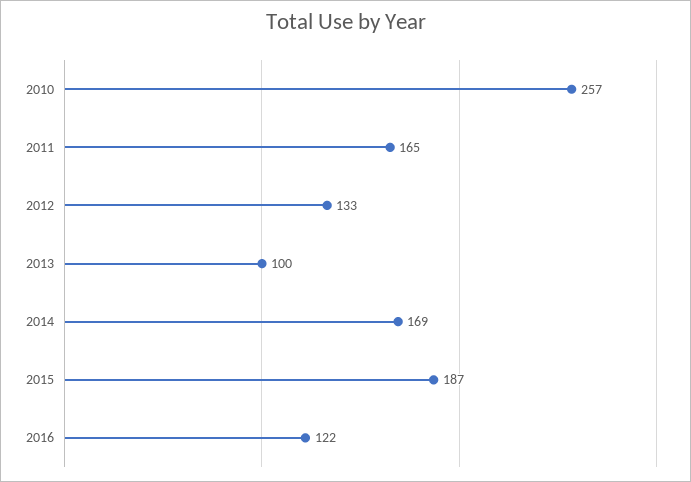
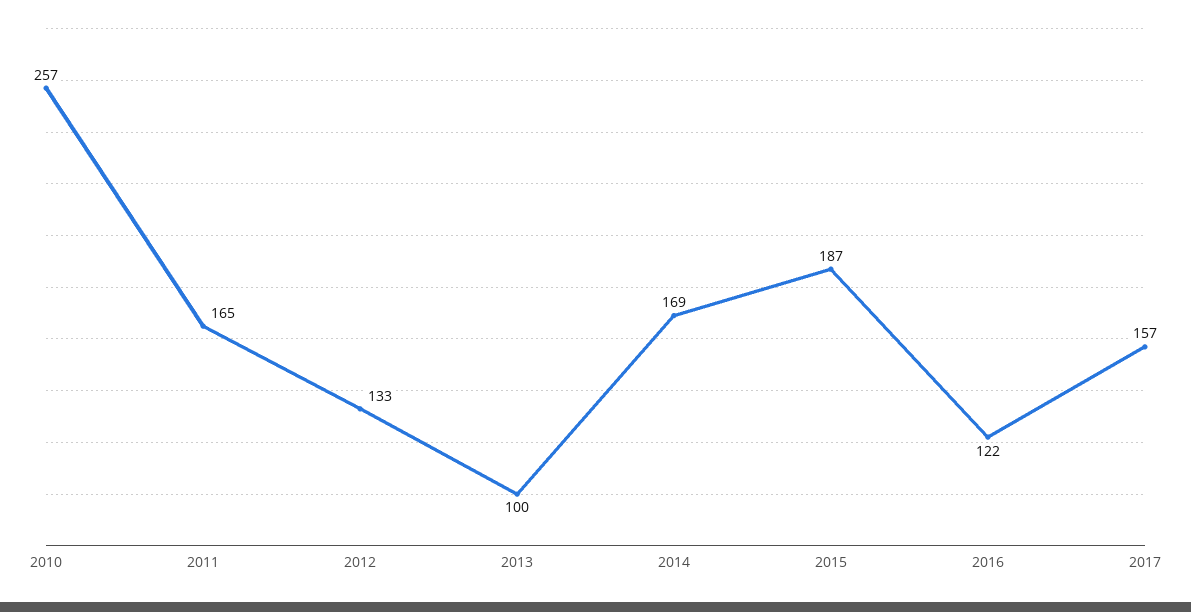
2017: none -> 157

